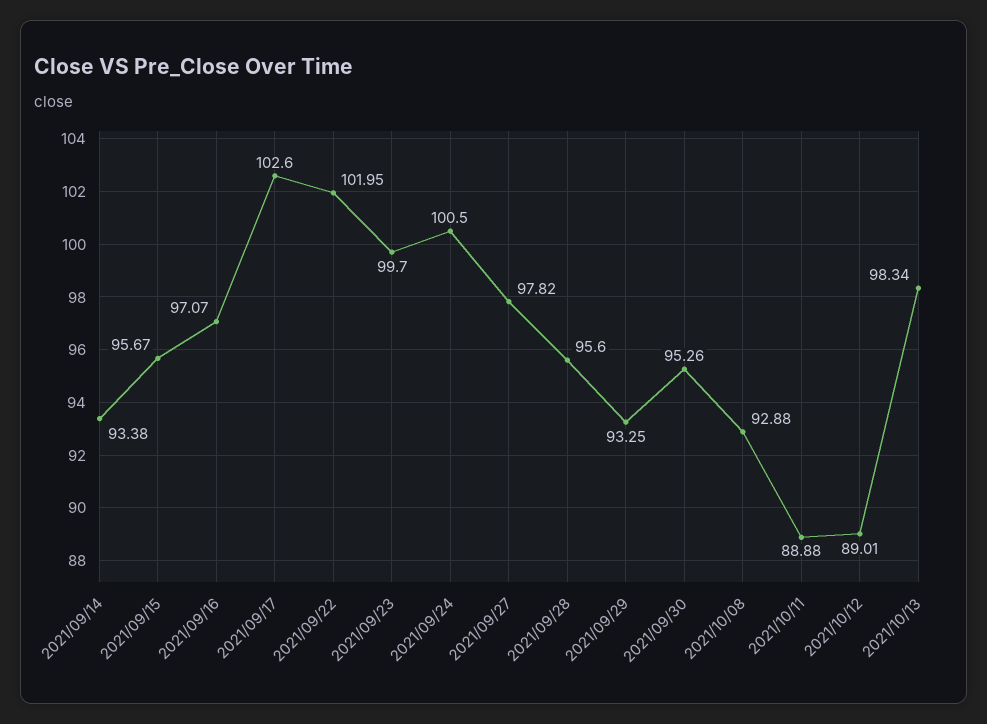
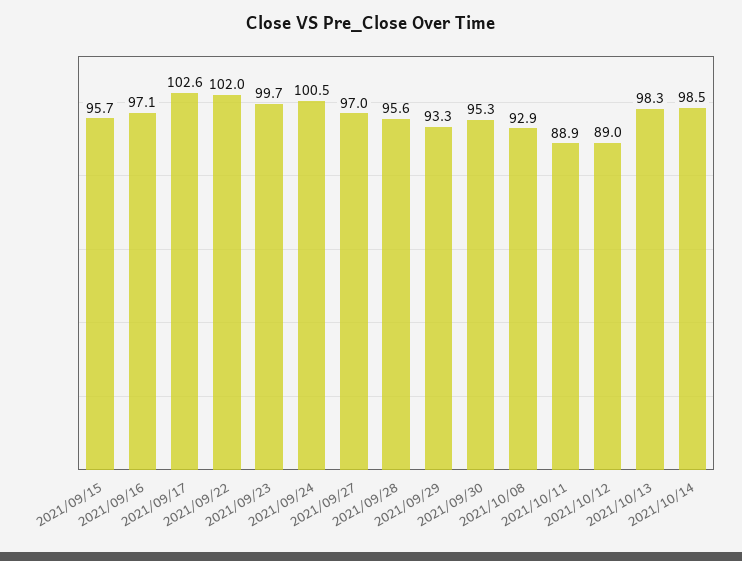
2021/09/14: 93.38 -> none
2021/09/27: 97.82 -> 97
2021/10/14: none -> 98.5

